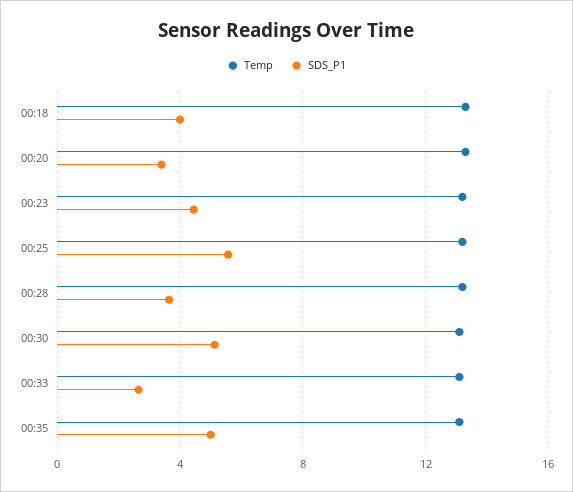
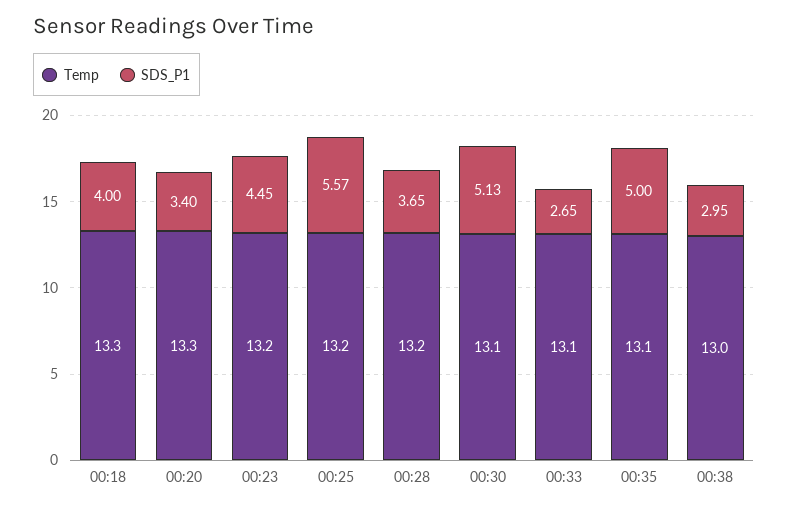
Temp, 00:38: none -> 13
SDS_P1, 00:38: none -> 2.95

